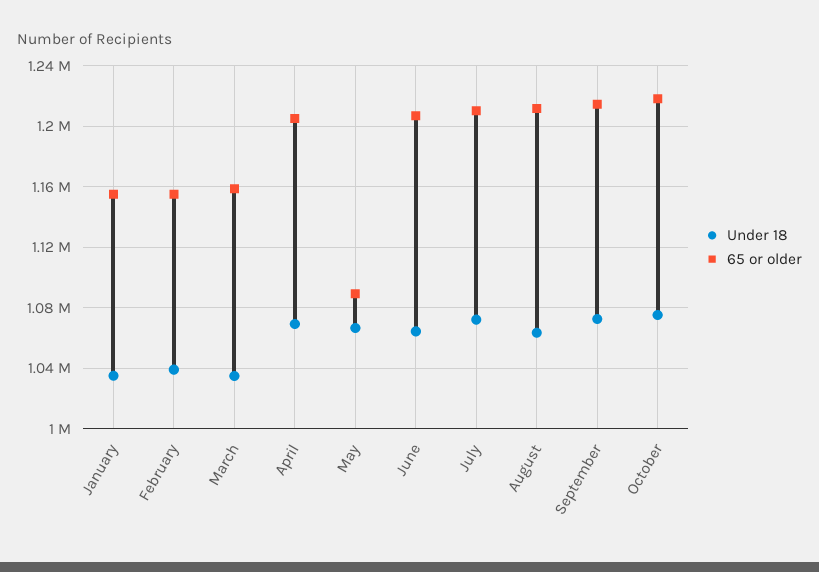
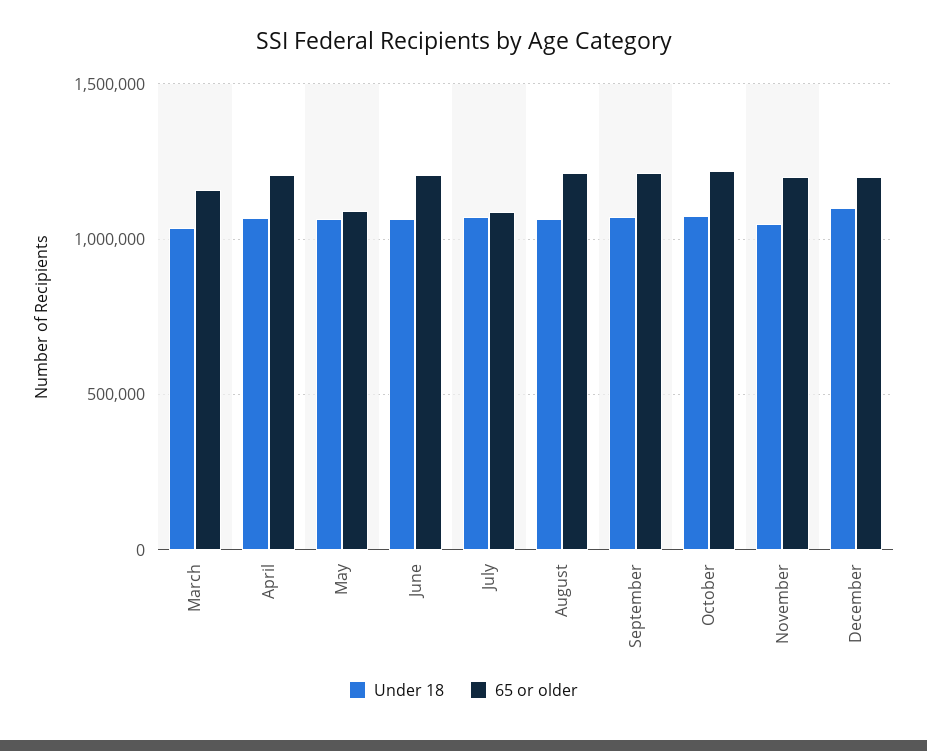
Under 18, January: 1035000 -> none
65 or older, January: 1155000 -> none
Under 18, February: 1040000 -> none
65 or older, February: 1155000 -> none
65 or older, July: 1210000 -> 1100000
Under 18, November: none -> 1050000
65 or older, November: none -> 1200000
Under 18, December: none -> 1100000
65 or older, December: none -> 1200000

